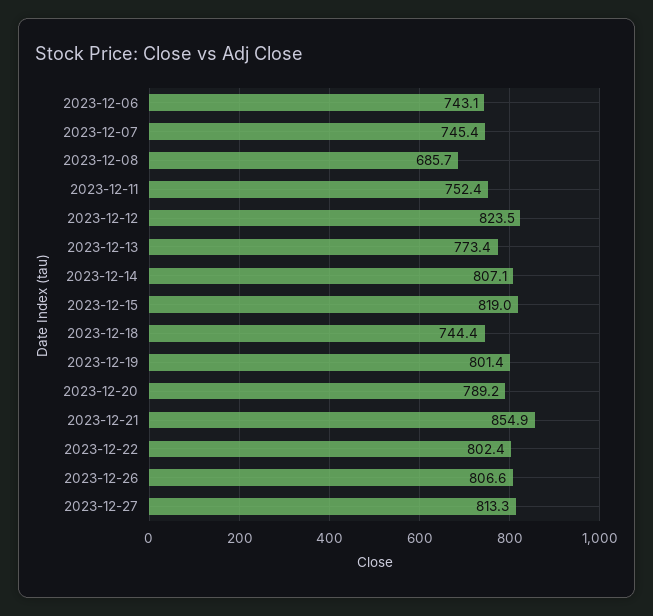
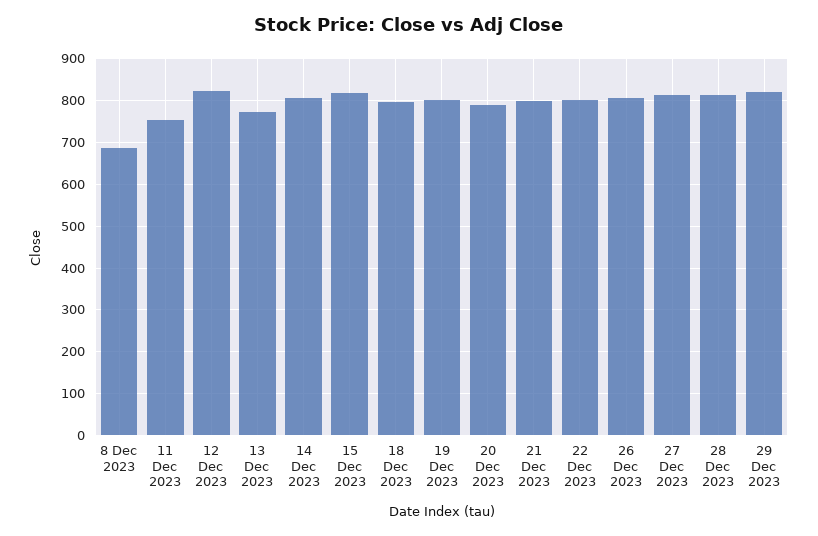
2023-12-06: 743.1 -> none
2023-12-07: 745.4 -> none
2023-12-18: 744.4 -> 800
2023-12-21: 854.9 -> 800
28 Dec 2023: none -> 820
29 Dec 2023: none -> 820

